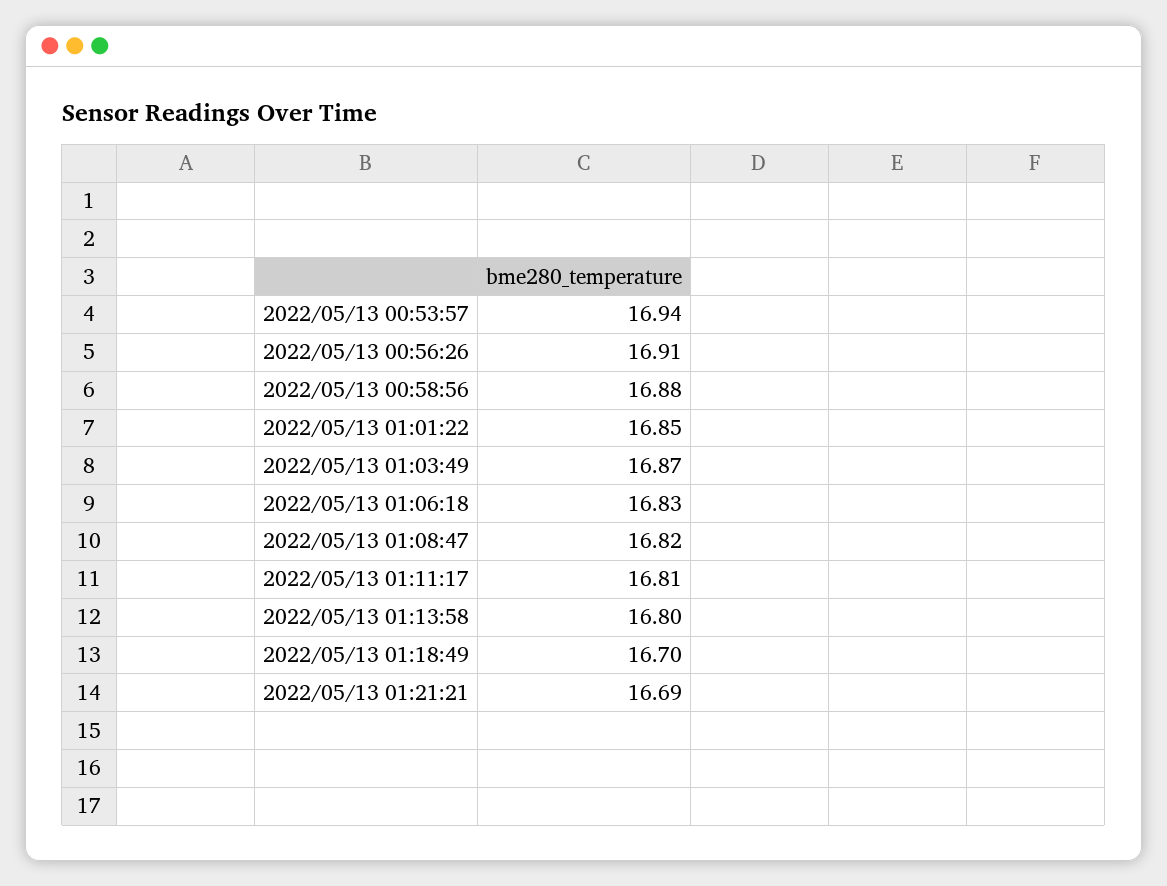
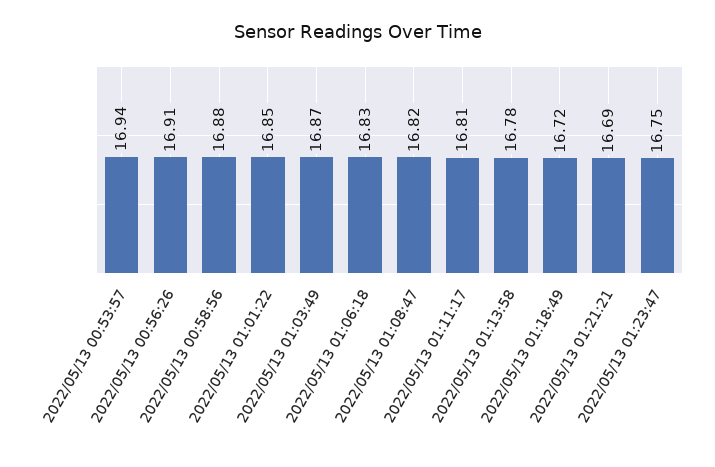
2022/05/13 01:13:58: 16.8 -> 16.78
2022/05/13 01:18:49: 16.7 -> 16.72
2022/05/13 01:23:47: none -> 16.75

